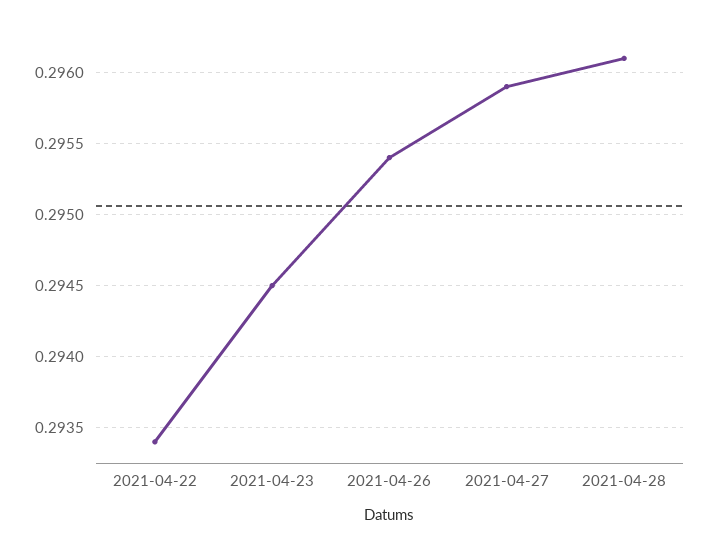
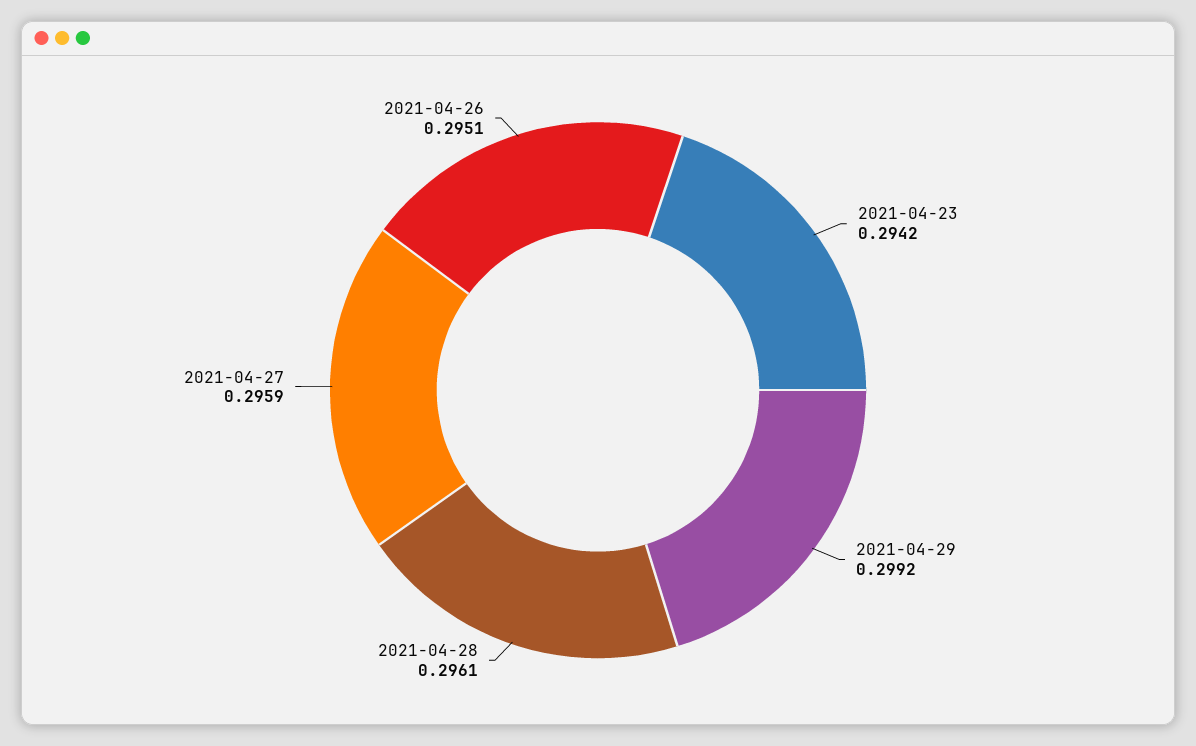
2021-04-22: 0.2934 -> none
2021-04-23: 0.2945 -> 0.2942
2021-04-26: 0.2954 -> 0.2951
2021-04-29: none -> 0.2992

